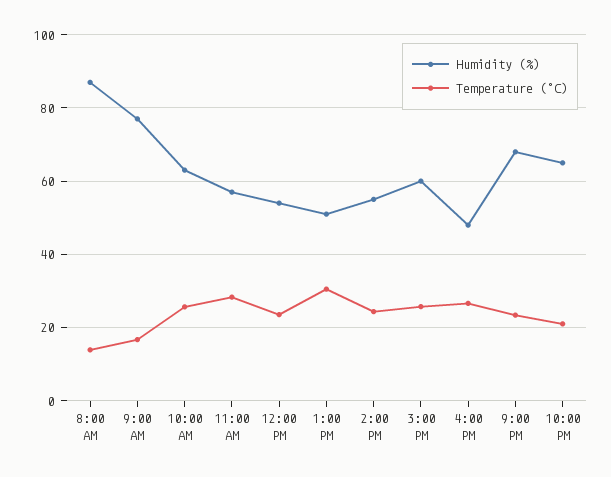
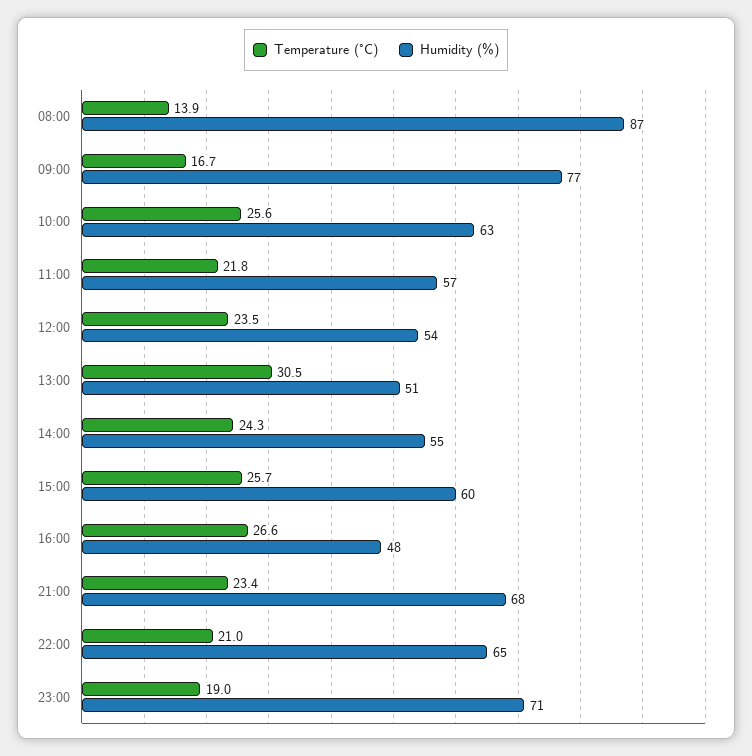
Temperature (°C), 11:00 AM: 28 -> 21.8
Temperature (°C), 23:00: none -> 19
Humidity (%), 23:00: none -> 71

